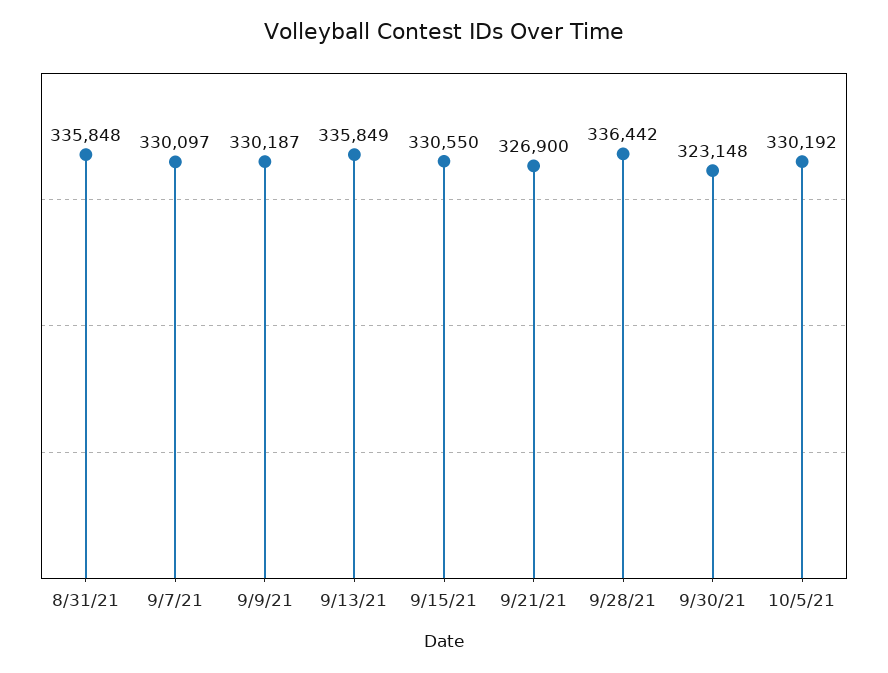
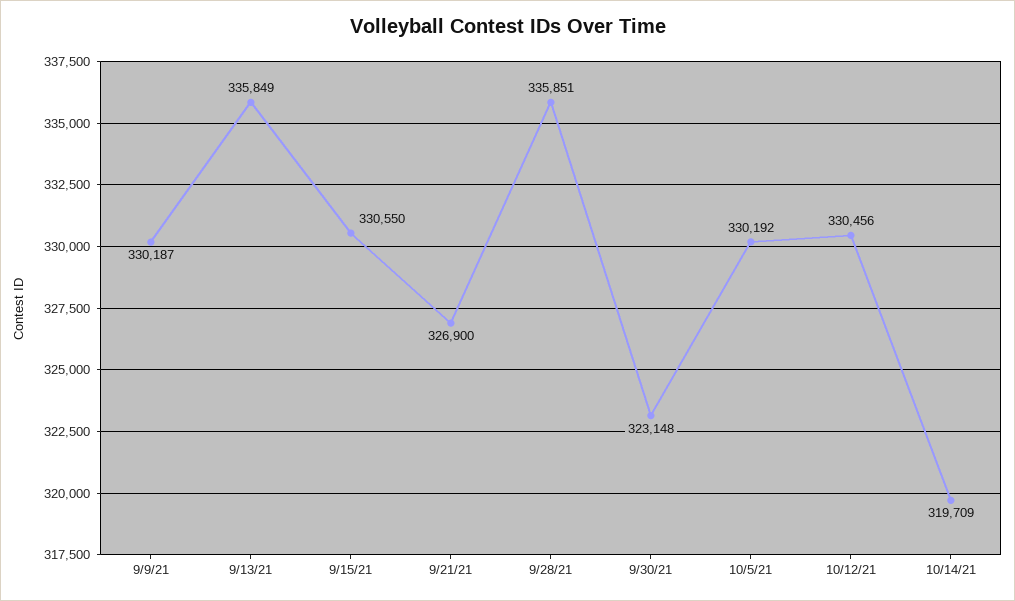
8/31/21: 335848 -> none
9/7/21: 330097 -> none
9/28/21: 336442 -> 335851
10/12/21: none -> 330456
10/14/21: none -> 319709

